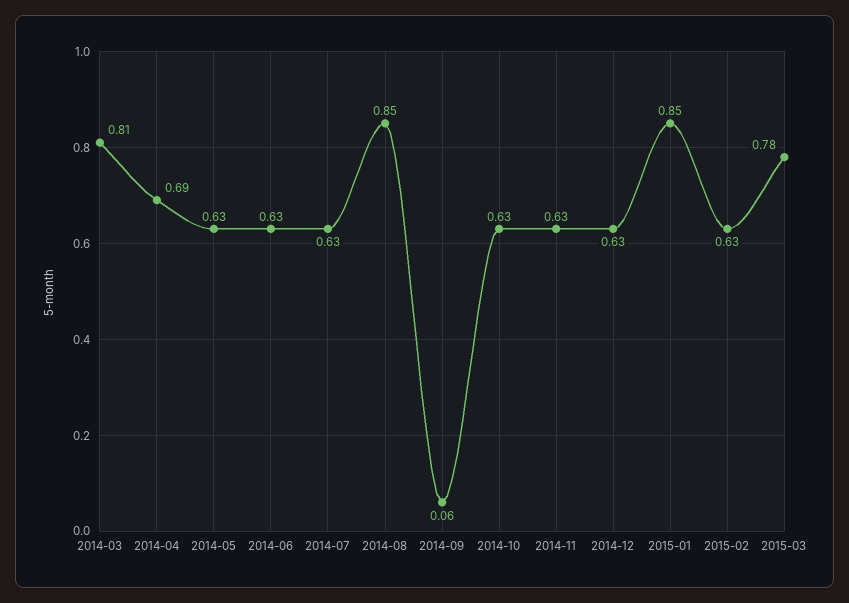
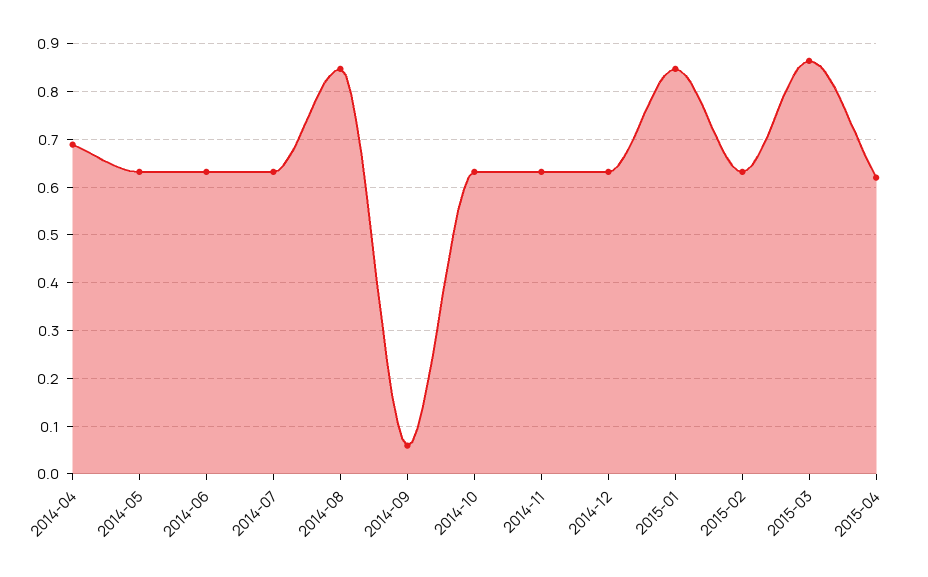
2014-03: 0.81 -> none
2015-03: 0.78 -> 0.86
2015-04: none -> 0.62

